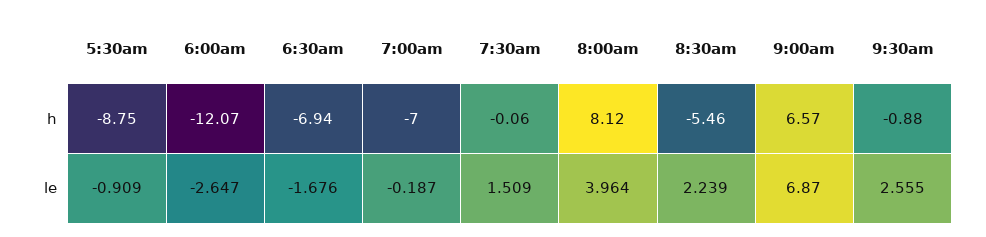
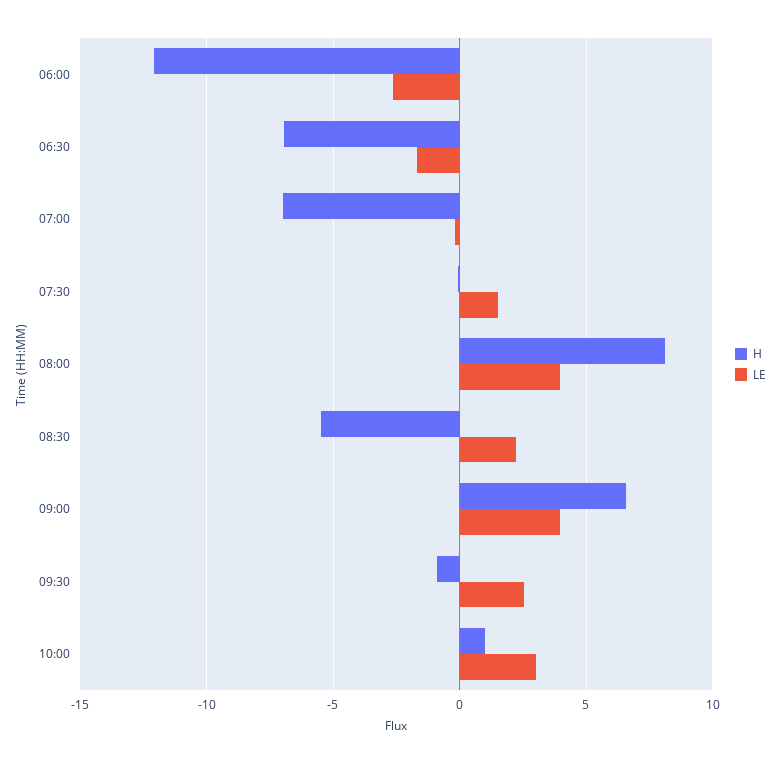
h, 5:30am: -8.75 -> none
le, 5:30am: -0.909 -> none
le, 9:00am: 6.87 -> 4
h, 10:00: none -> 1
le, 10:00: none -> 3

